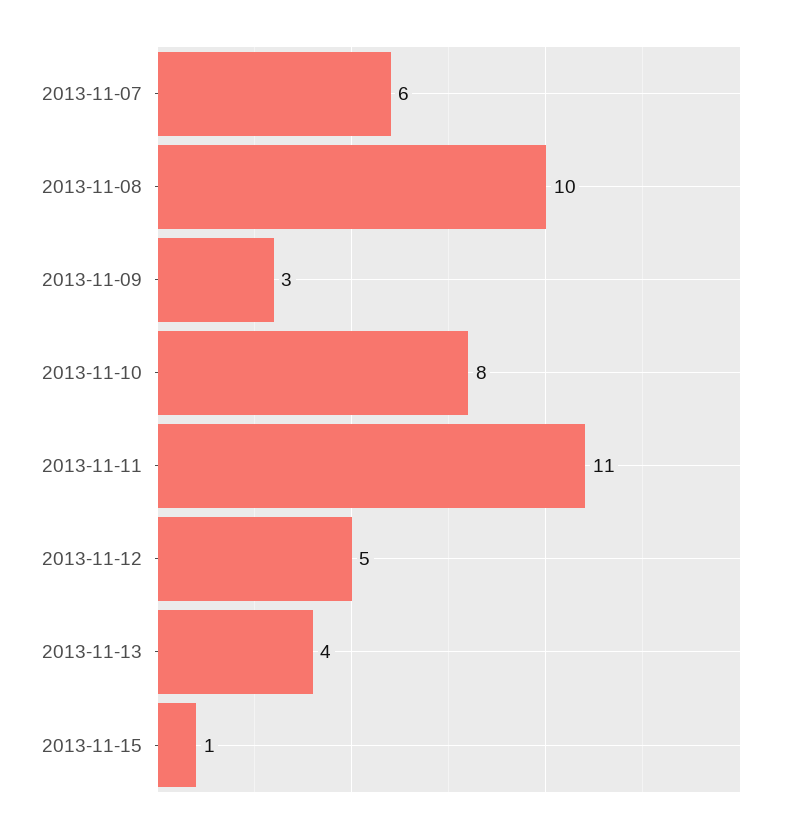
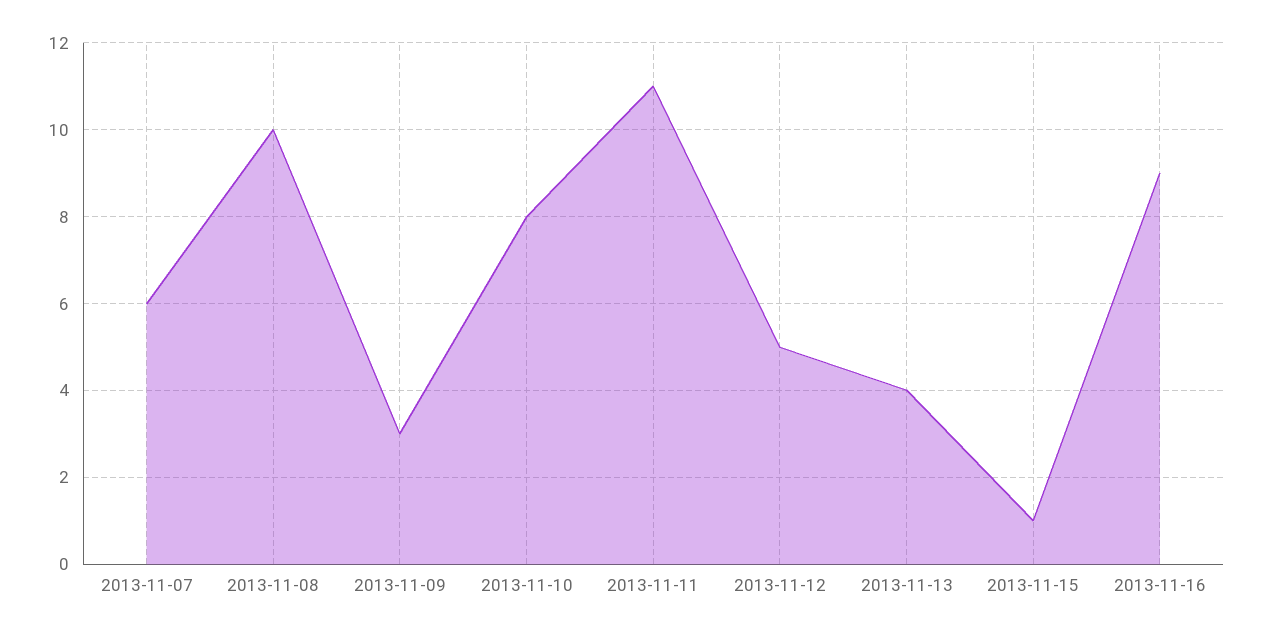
2013-11-16: none -> 9

